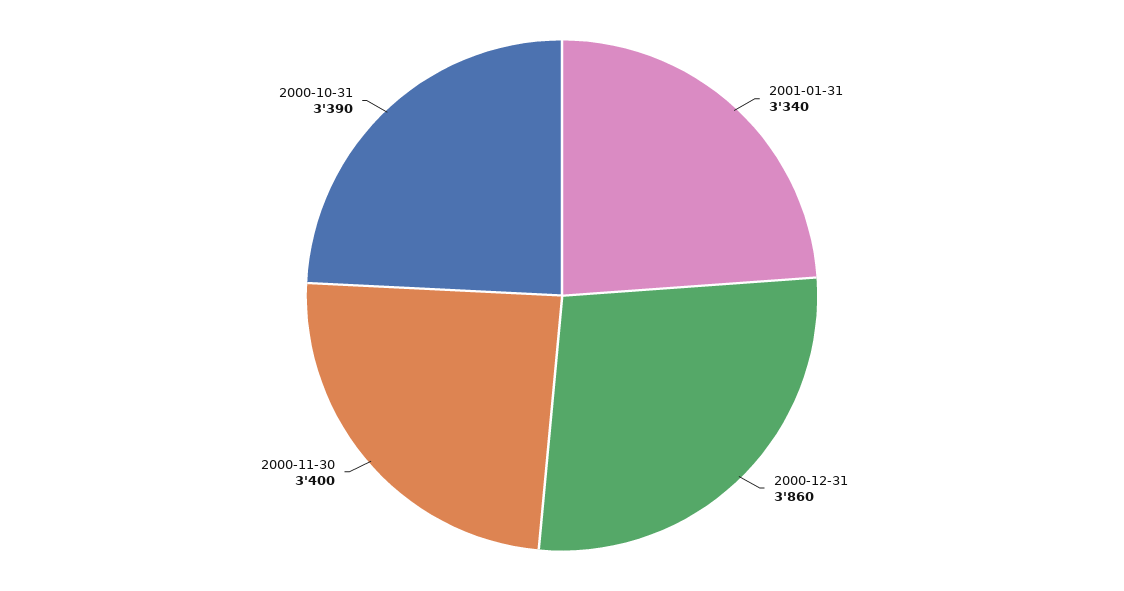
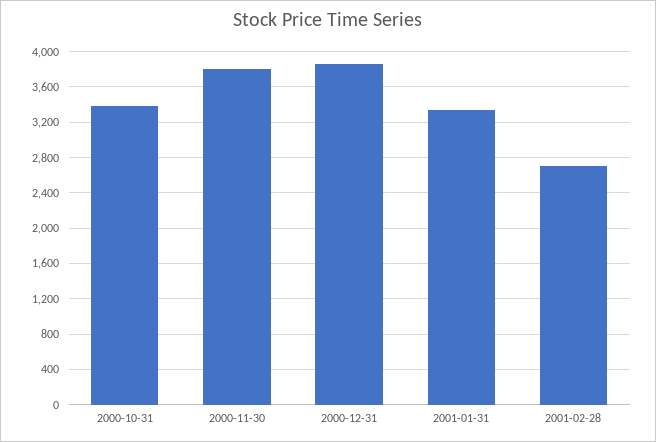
2000-11-30: 3400 -> 3800
2001-02-28: none -> 2700

